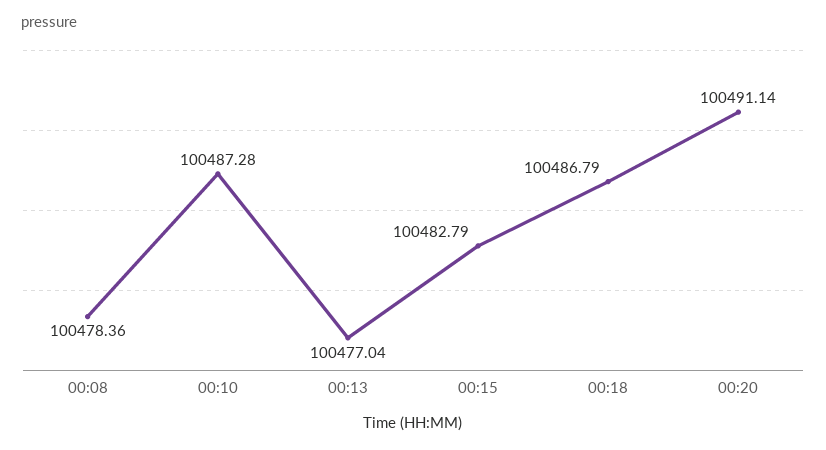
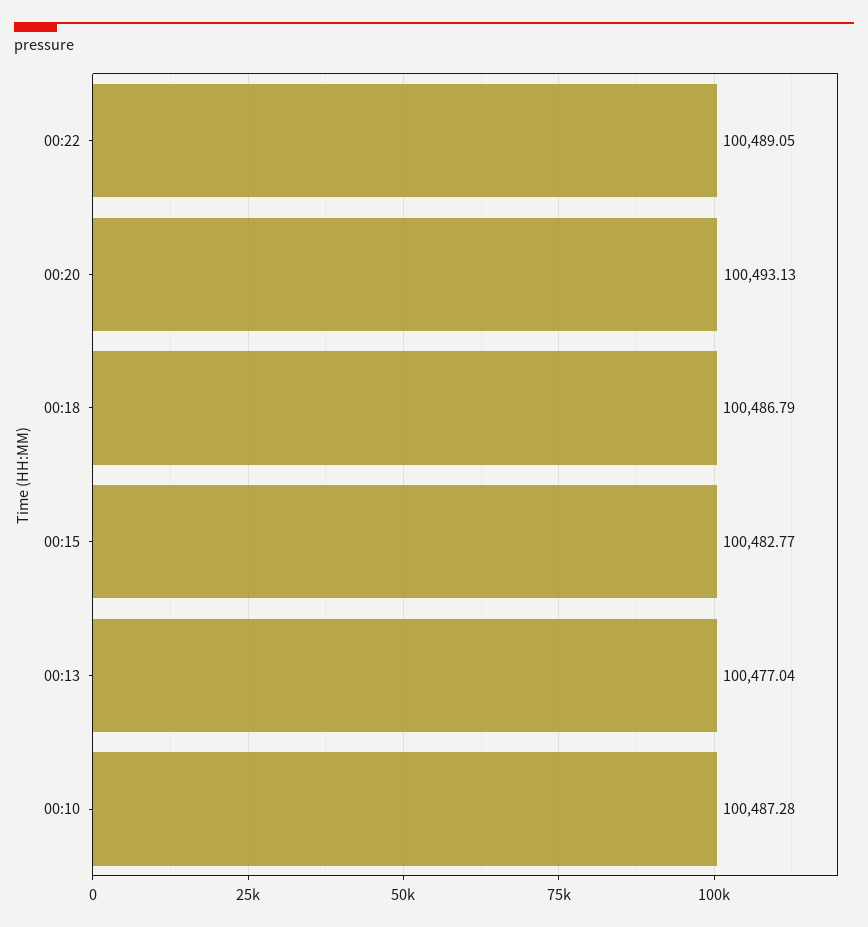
00:08: 100478.36 -> none
00:15: 100482.79 -> 100482.77
00:20: 100491.14 -> 100493.13
00:22: none -> 100489.05

